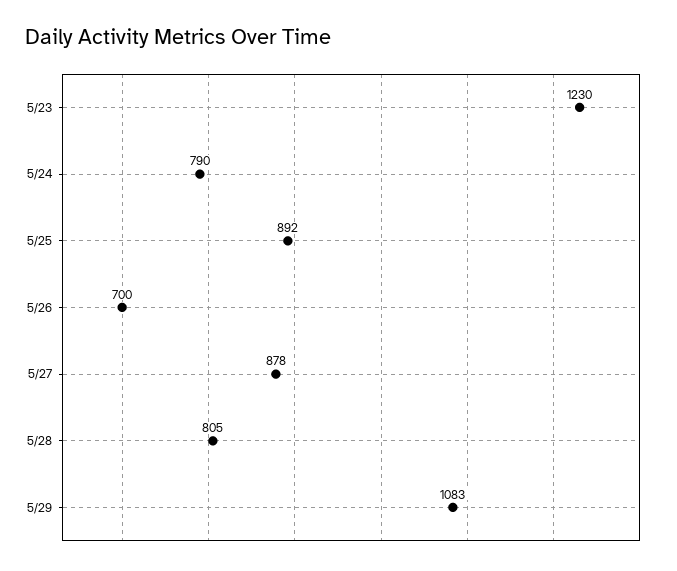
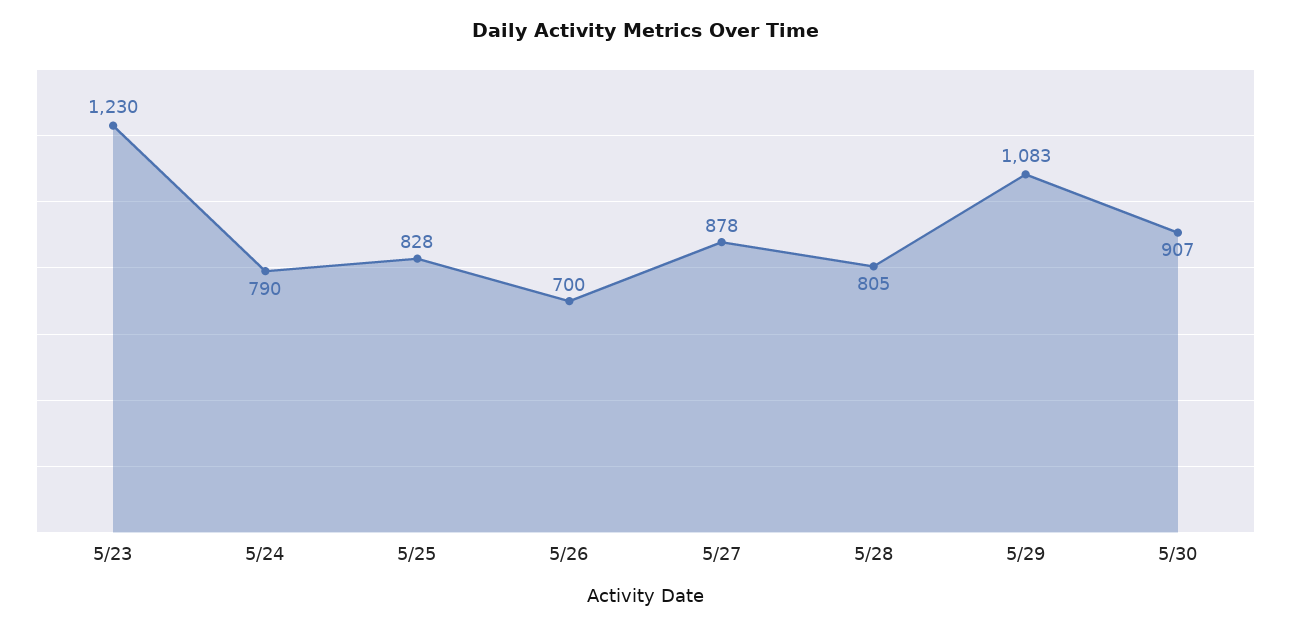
5/25: 892 -> 828
5/30: none -> 907

